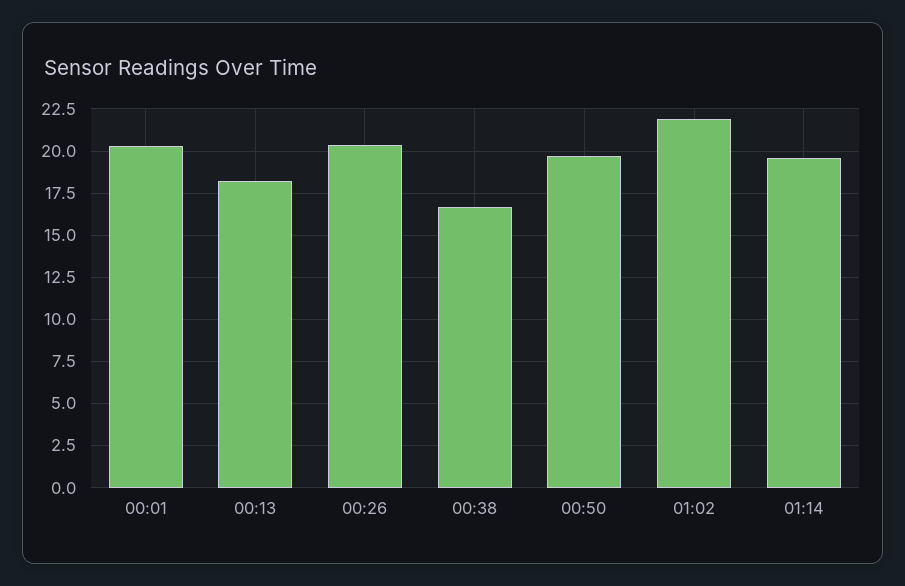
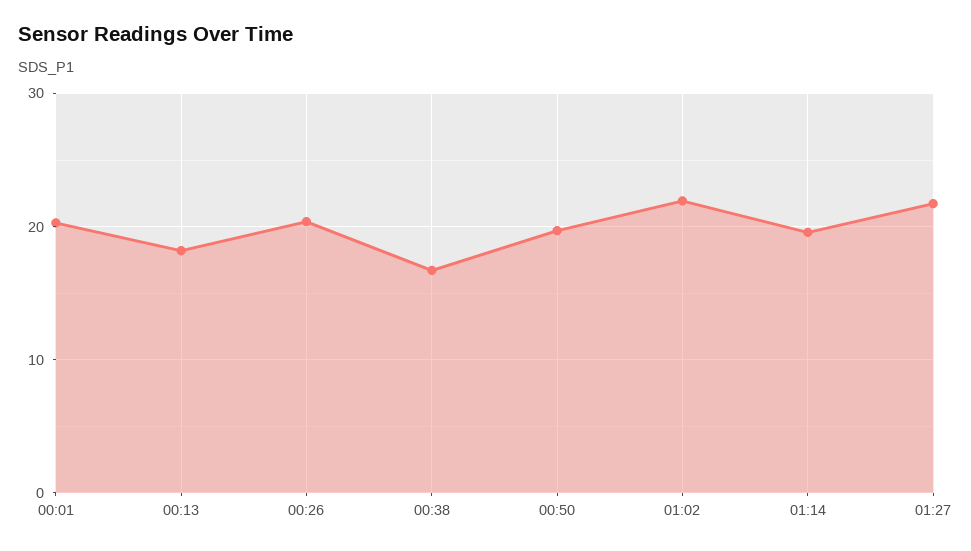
01:27: none -> 22

